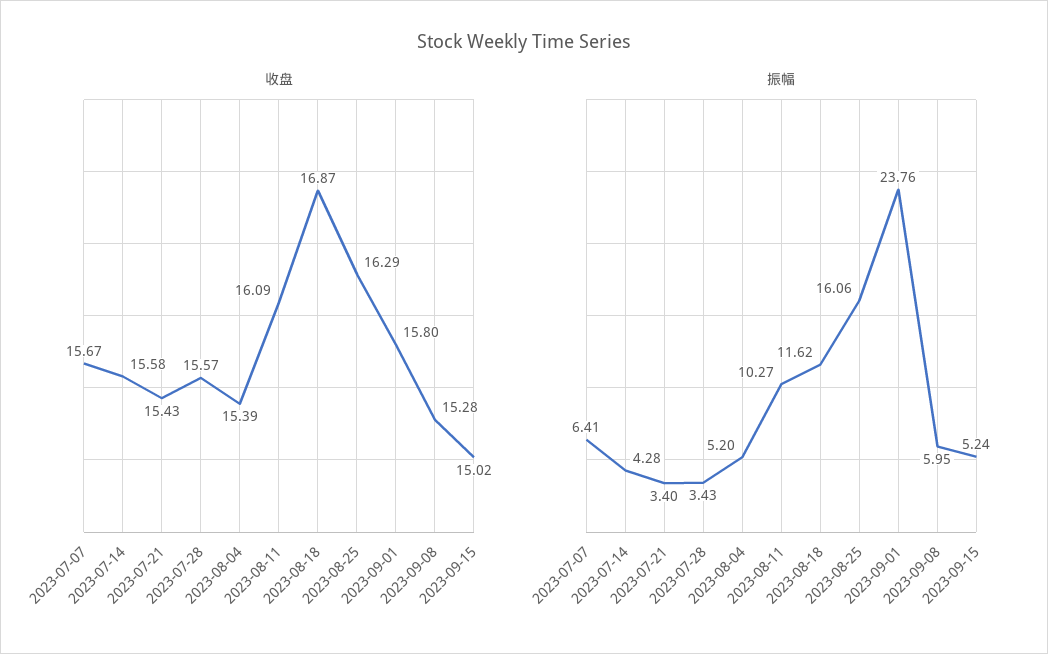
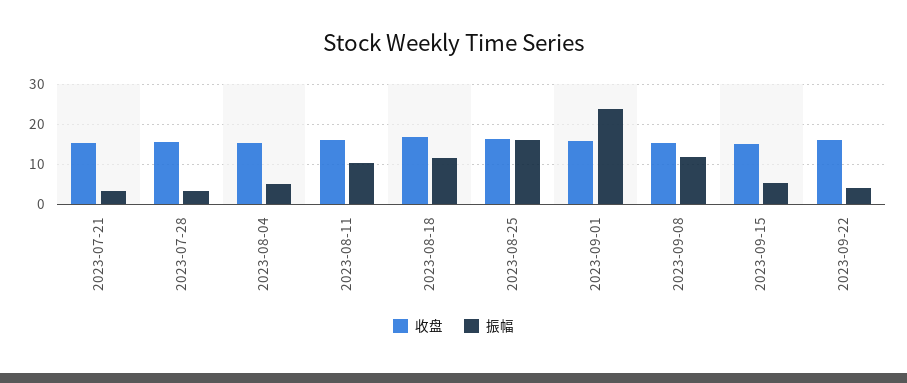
收盘, 2023-07-07: 15.67 -> none
收盘, 2023-07-14: 15.58 -> none
振幅, 2023-07-07: 6.41 -> none
振幅, 2023-07-14: 4.28 -> none
振幅, 2023-09-08: 5.95 -> 12
收盘, 2023-09-22: none -> 16
振幅, 2023-09-22: none -> 4

